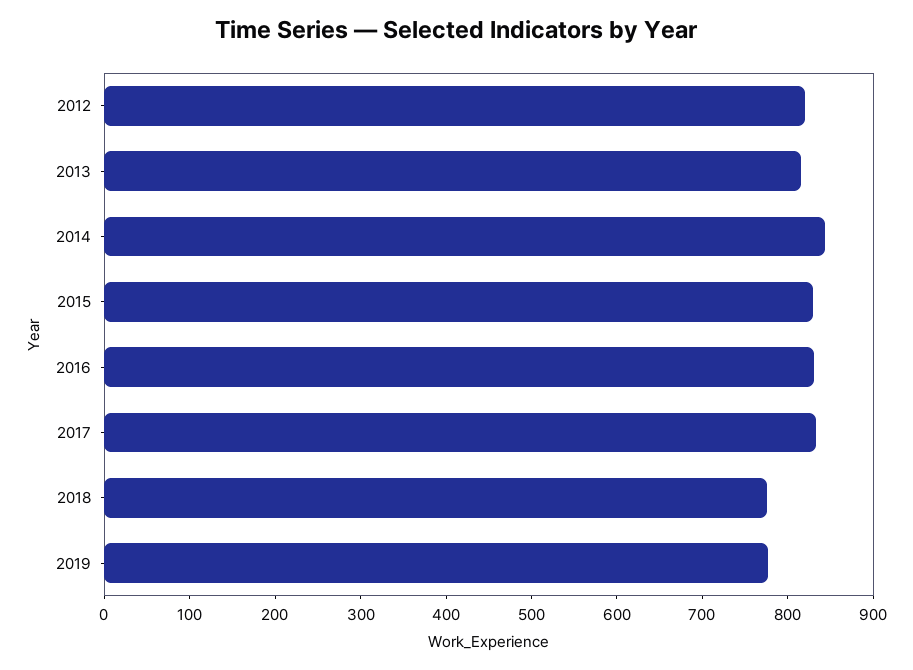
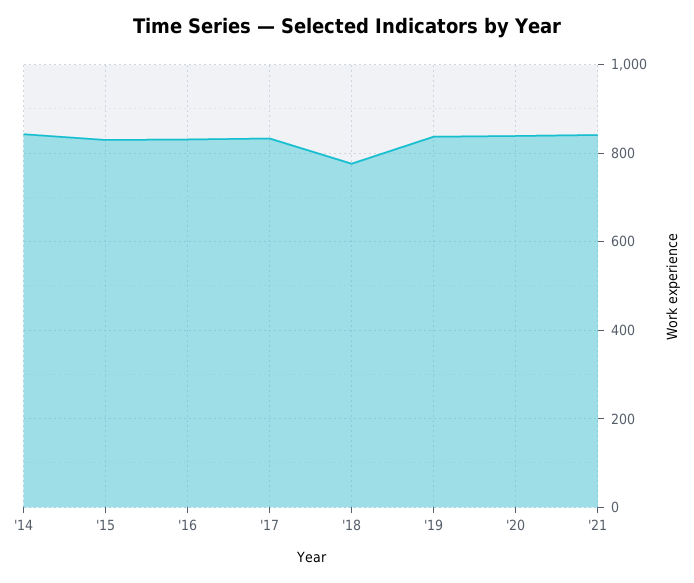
2012: 820 -> none
2013: 820 -> none
2019: 780 -> 840
'20: none -> 840
'21: none -> 840

